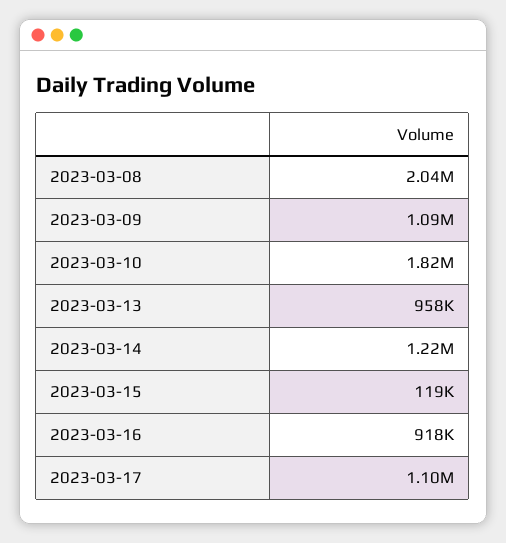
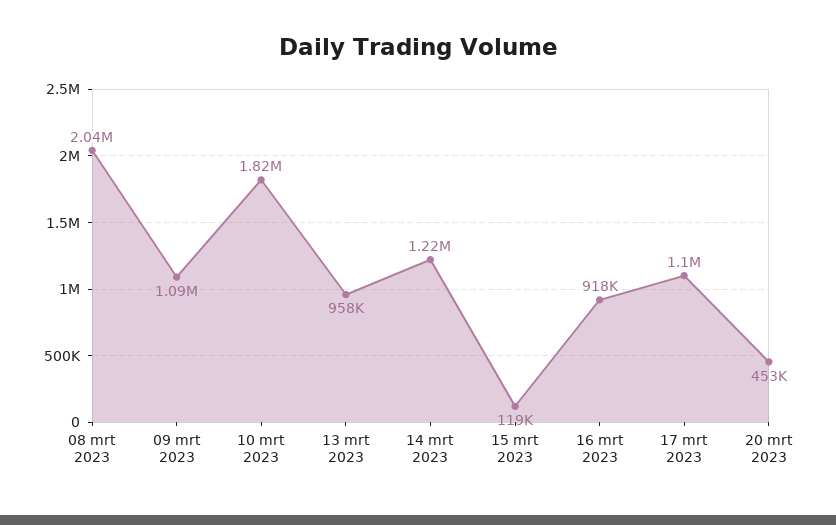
20 mrt 2023: none -> 453000

